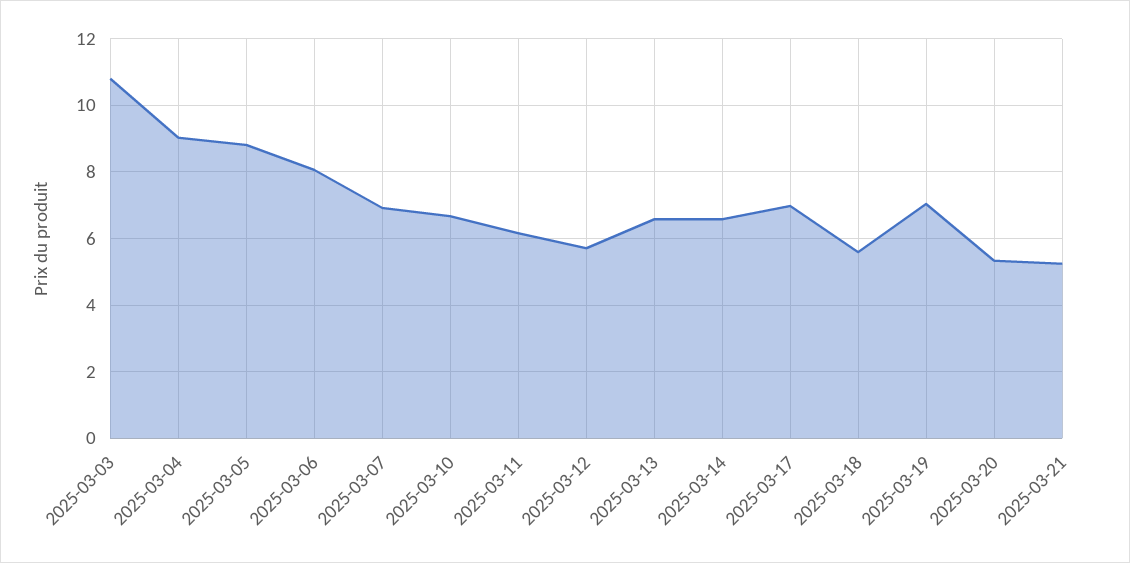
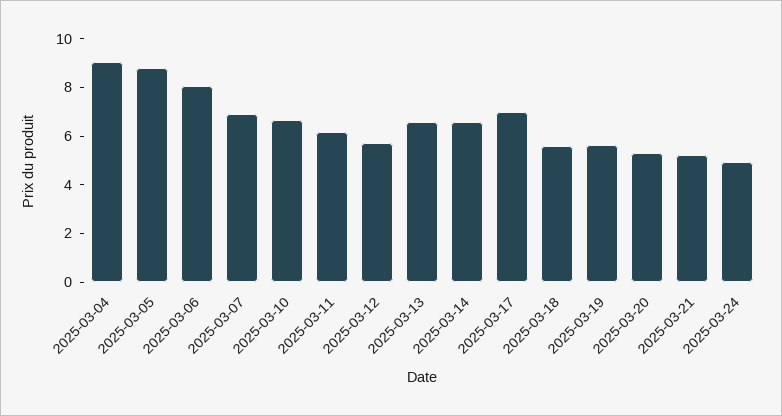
2025-03-03: 10.8 -> none
2025-03-19: 7 -> 5.5
2025-03-24: none -> 5

